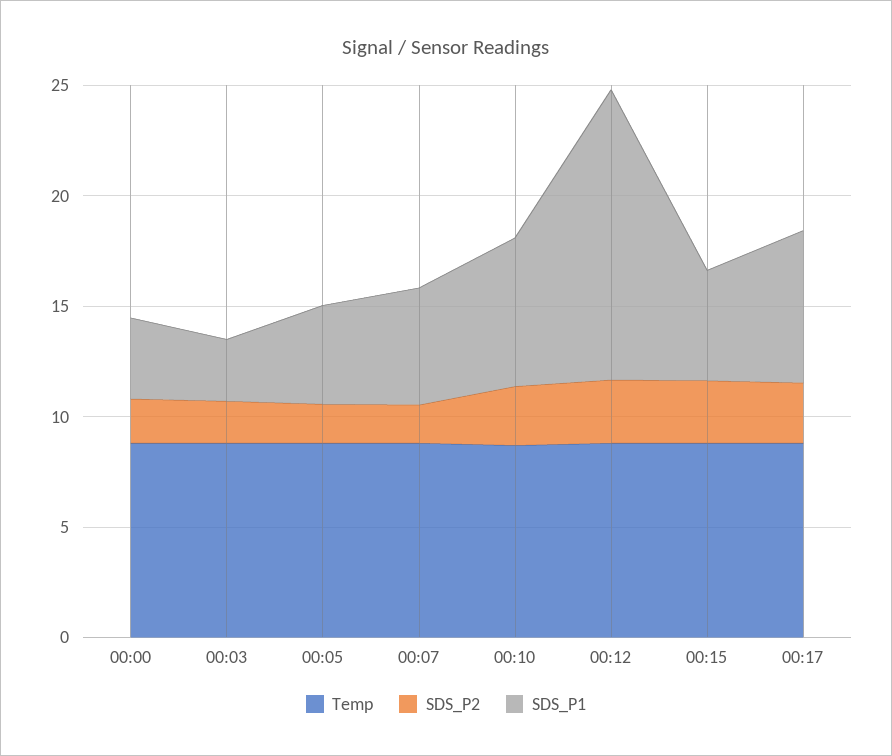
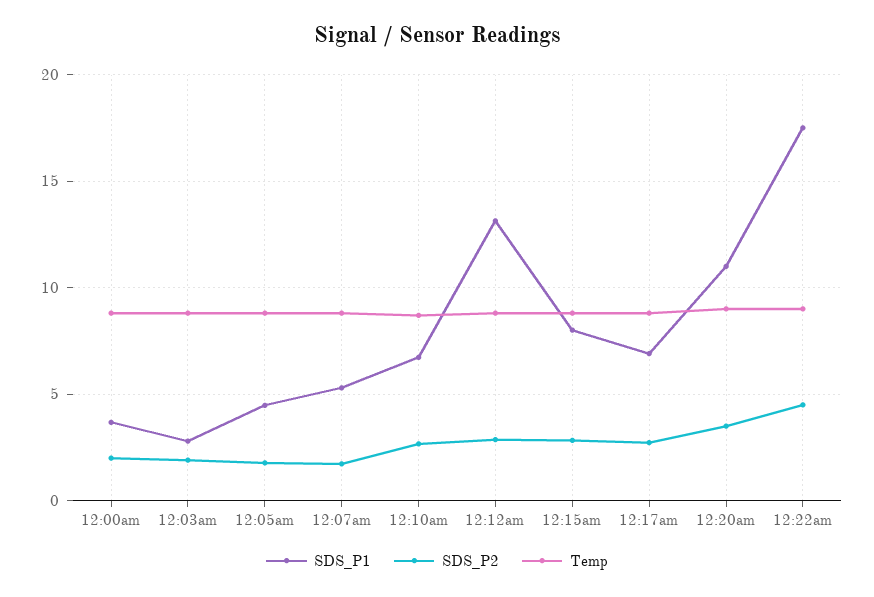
SDS_P1, 00:15: 5 -> 8
SDS_P1, 12:20am: none -> 11
SDS_P2, 12:20am: none -> 3.5
Temp, 12:20am: none -> 9
SDS_P1, 12:22am: none -> 17.5
SDS_P2, 12:22am: none -> 4.5
Temp, 12:22am: none -> 9

